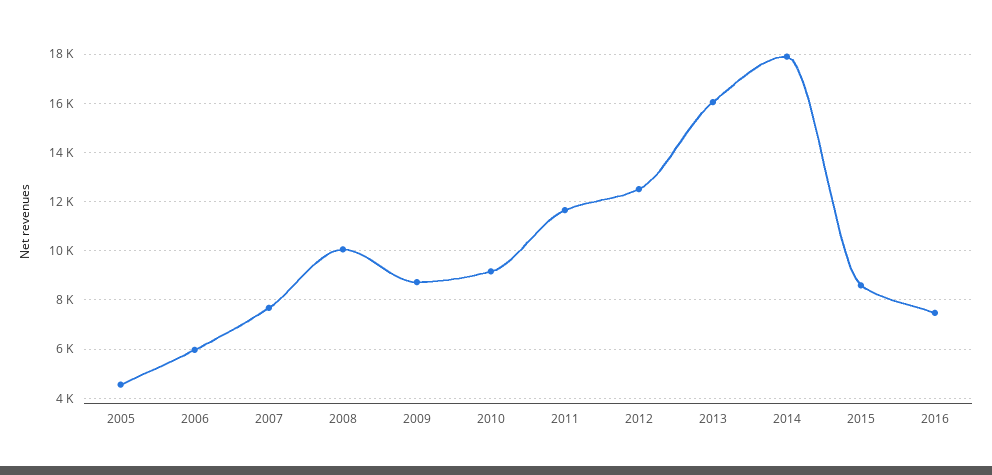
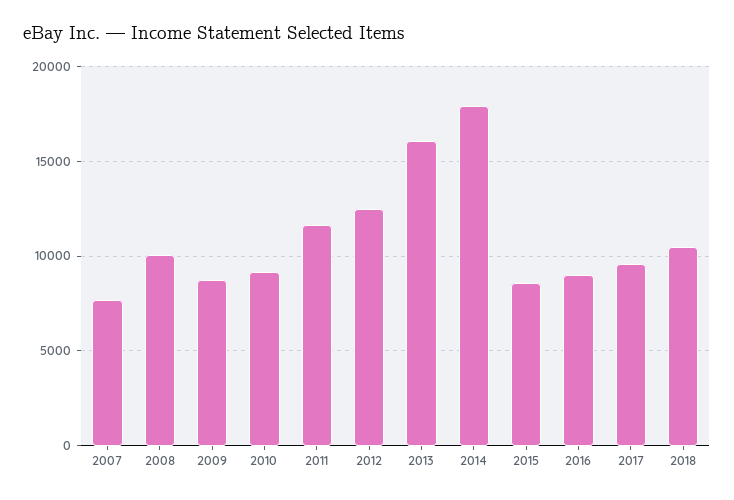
2005: 4500 -> none
2006: 6000 -> none
2016: 7500 -> 9000
2017: none -> 9500
2018: none -> 10500

